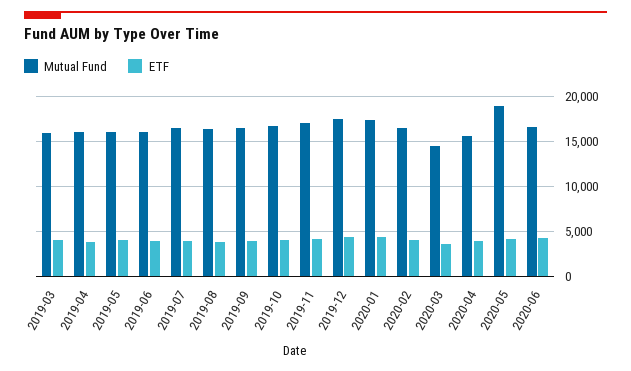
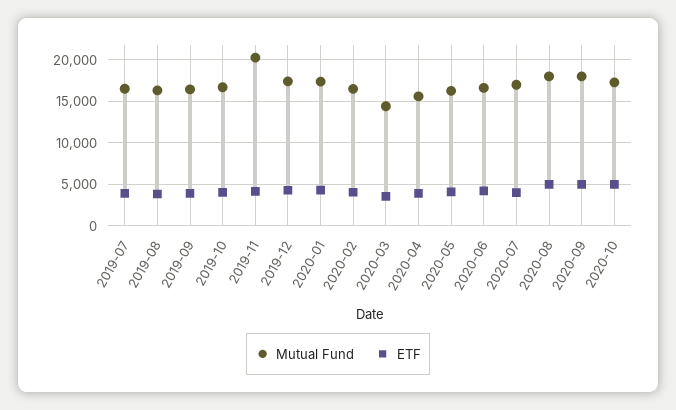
Mutual Fund, 2019-03: 16000 -> none
ETF, 2019-03: 4000 -> none
Mutual Fund, 2019-04: 16000 -> none
ETF, 2019-04: 4000 -> none
Mutual Fund, 2019-05: 16000 -> none
ETF, 2019-05: 4000 -> none
Mutual Fund, 2019-06: 16000 -> none
ETF, 2019-06: 4000 -> none
Mutual Fund, 2019-11: 17000 -> 20000
Mutual Fund, 2020-05: 19000 -> 16000
Mutual Fund, 2020-07: none -> 17000
ETF, 2020-07: none -> 4000
Mutual Fund, 2020-08: none -> 18000
ETF, 2020-08: none -> 5000
Mutual Fund, 2020-09: none -> 18000
ETF, 2020-09: none -> 5000
Mutual Fund, 2020-10: none -> 17000
ETF, 2020-10: none -> 5000

